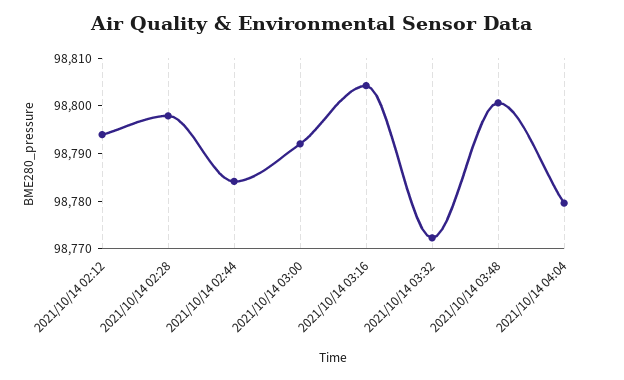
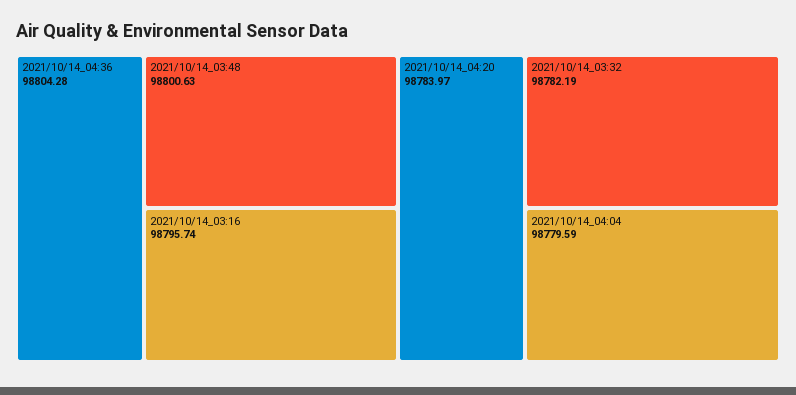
2021/10/14 02:12: 98794 -> none
2021/10/14 02:28: 98798 -> none
2021/10/14 02:44: 98784 -> none
2021/10/14 03:00: 98792 -> none
2021/10/14 03:16: 98804 -> 98795.74
2021/10/14 03:32: 98772 -> 98782.19
2021/10/14_04:36: none -> 98804.28
2021/10/14_04:20: none -> 98783.97

